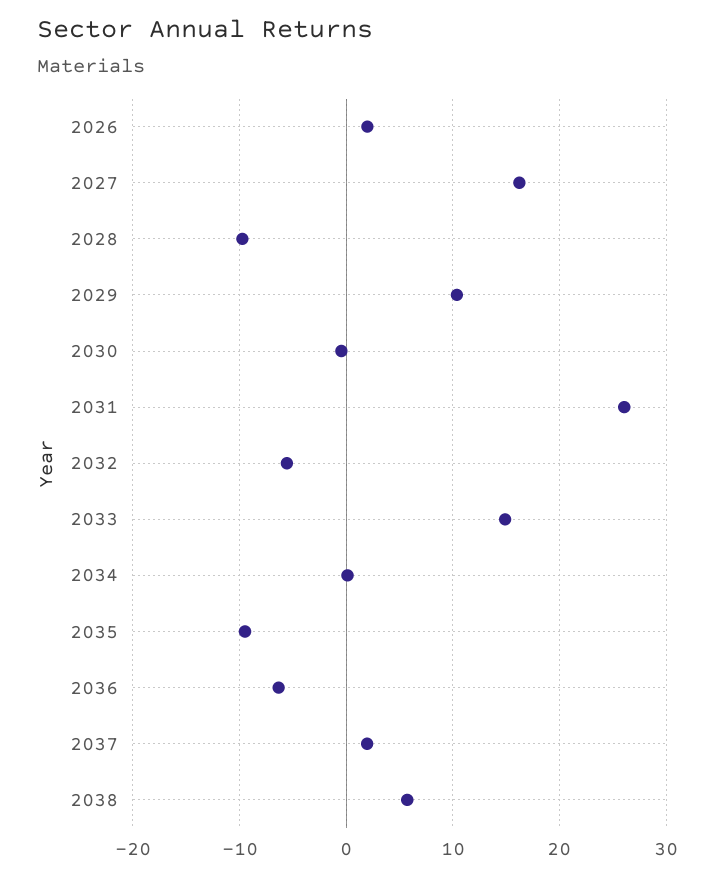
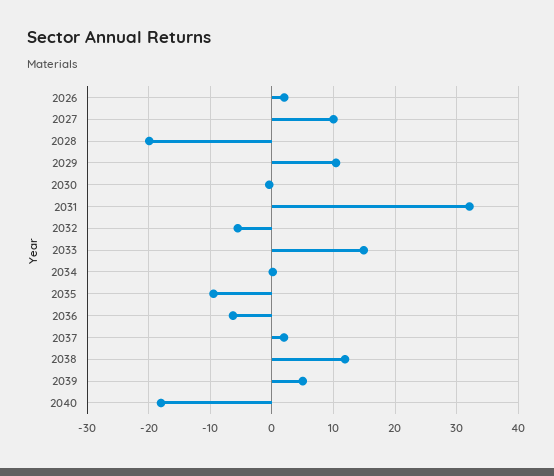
2027: 16 -> 10
2028: -10 -> -20
2031: 26 -> 32
2038: 6 -> 12
2039: none -> 5
2040: none -> -18

